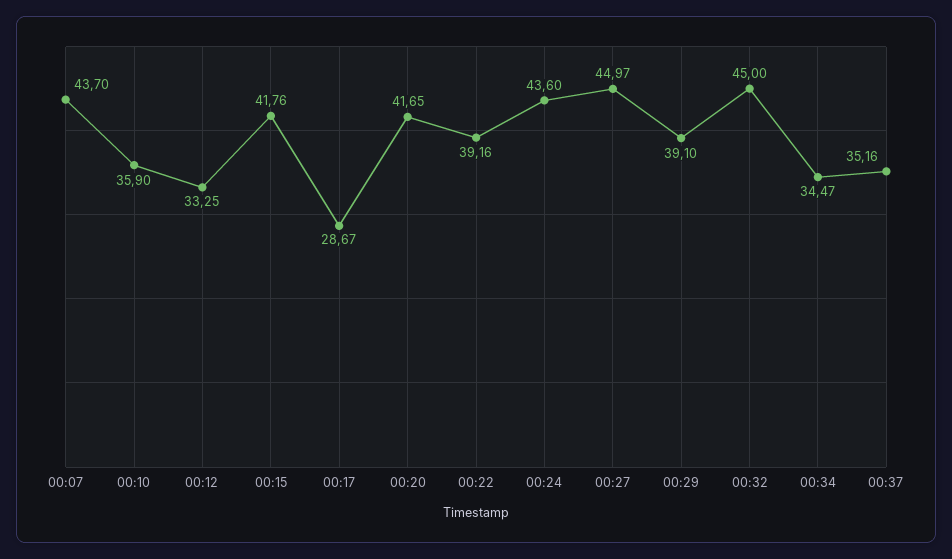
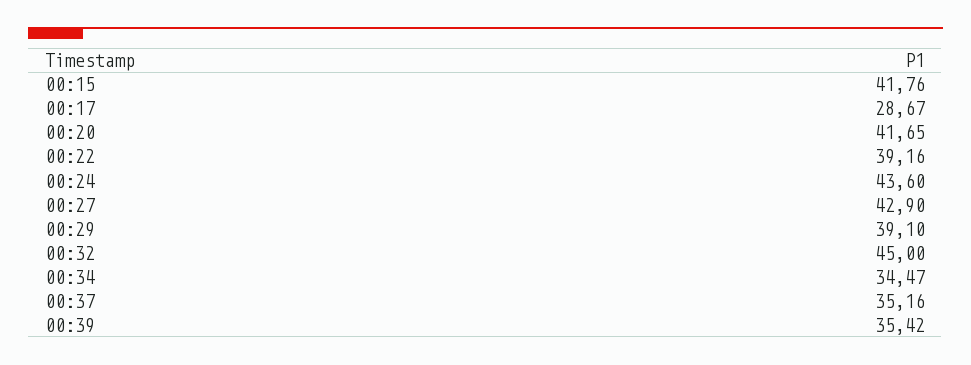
00:07: 43.7 -> none
00:10: 35.9 -> none
00:12: 33.25 -> none
00:27: 44.97 -> 42.9
00:39: none -> 35.42

